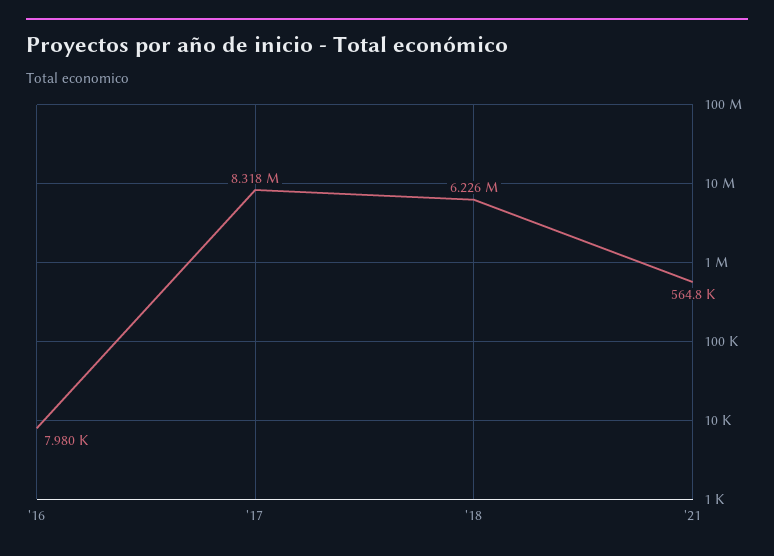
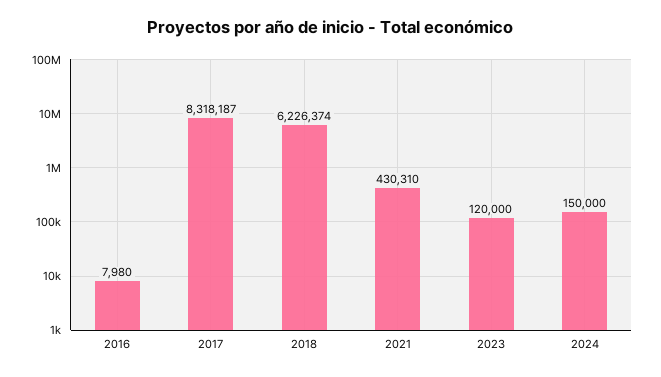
'21: 564800 -> 430310
2023: none -> 120000
2024: none -> 150000

